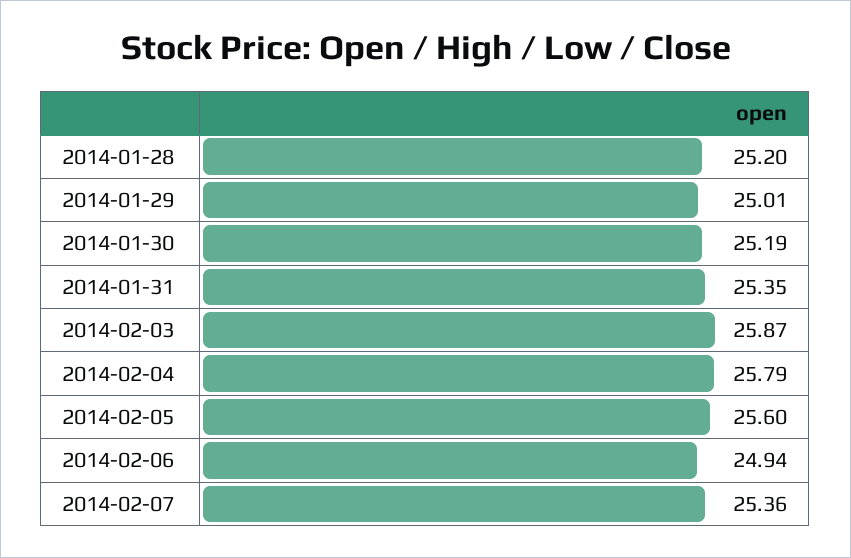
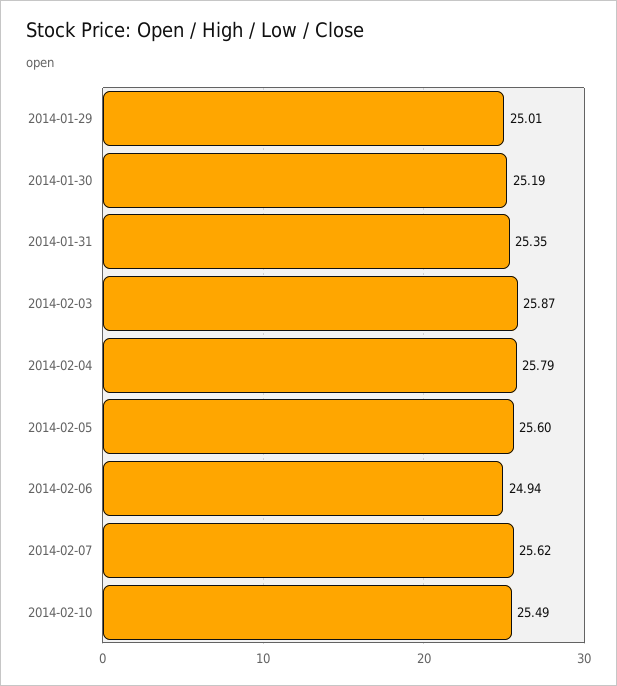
2014-01-28: 25.2 -> none
2014-02-07: 25.36 -> 25.62
2014-02-10: none -> 25.49

